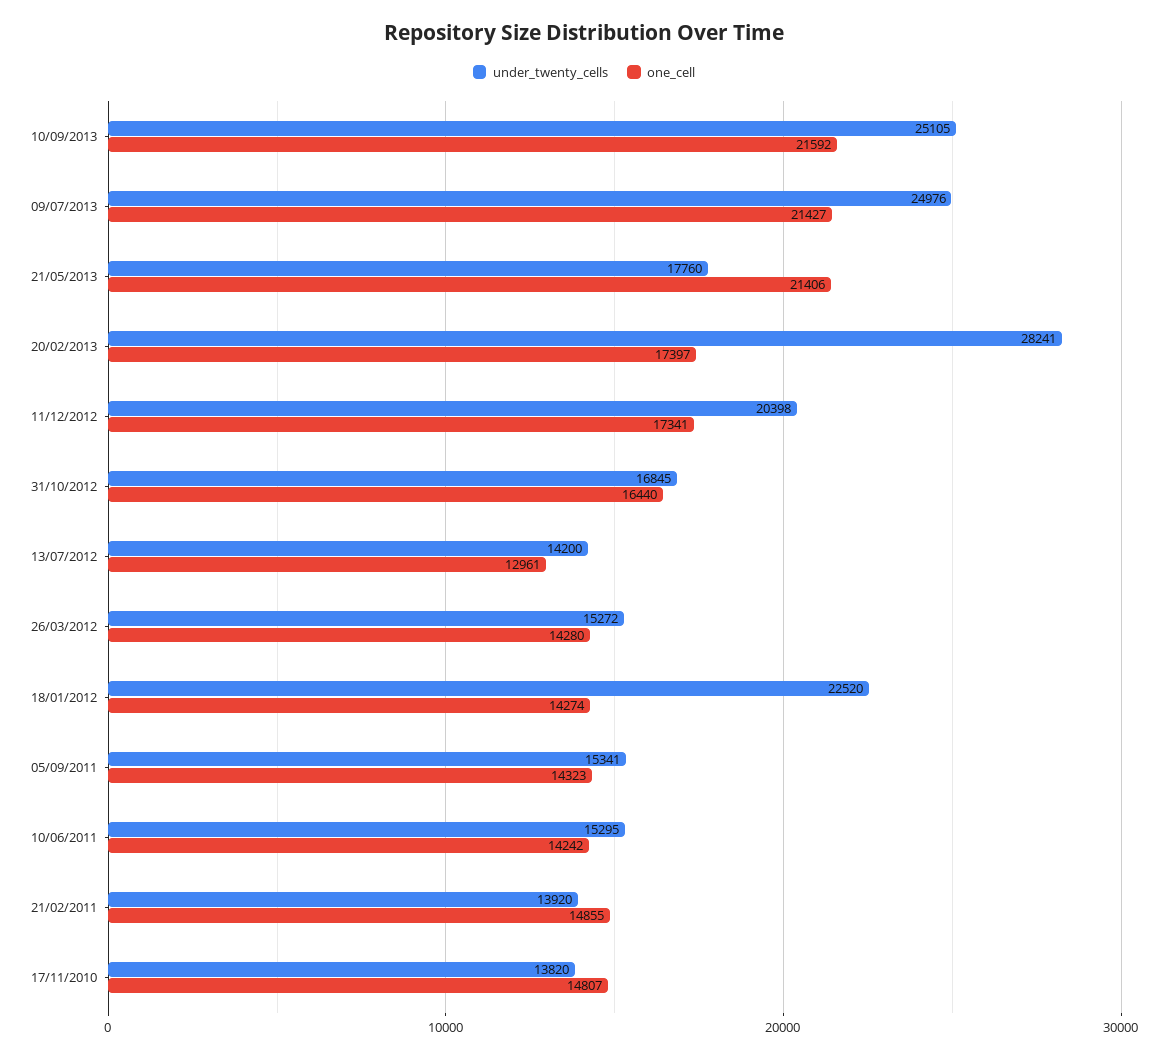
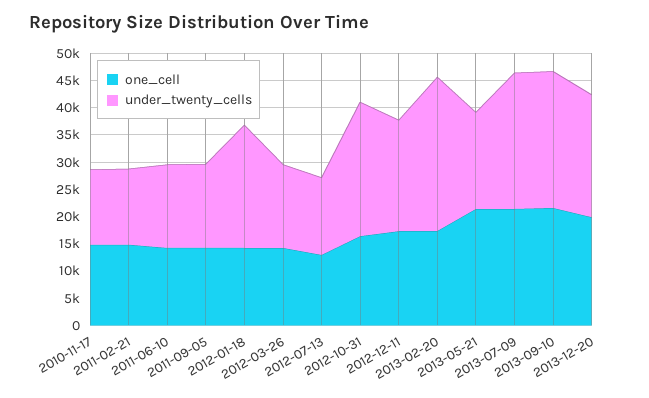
under_twenty_cells, 31/10/2012: 16845 -> 25000
one_cell, 2013-12-20: none -> 20000
under_twenty_cells, 2013-12-20: none -> 22500

